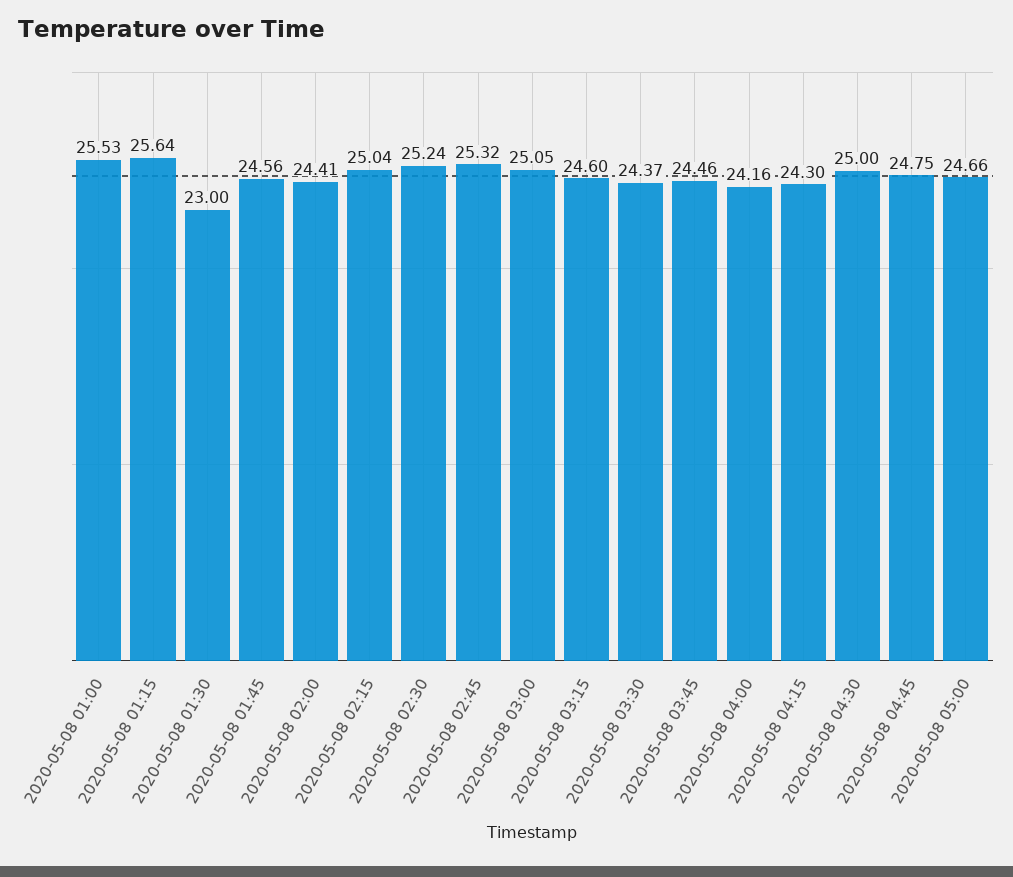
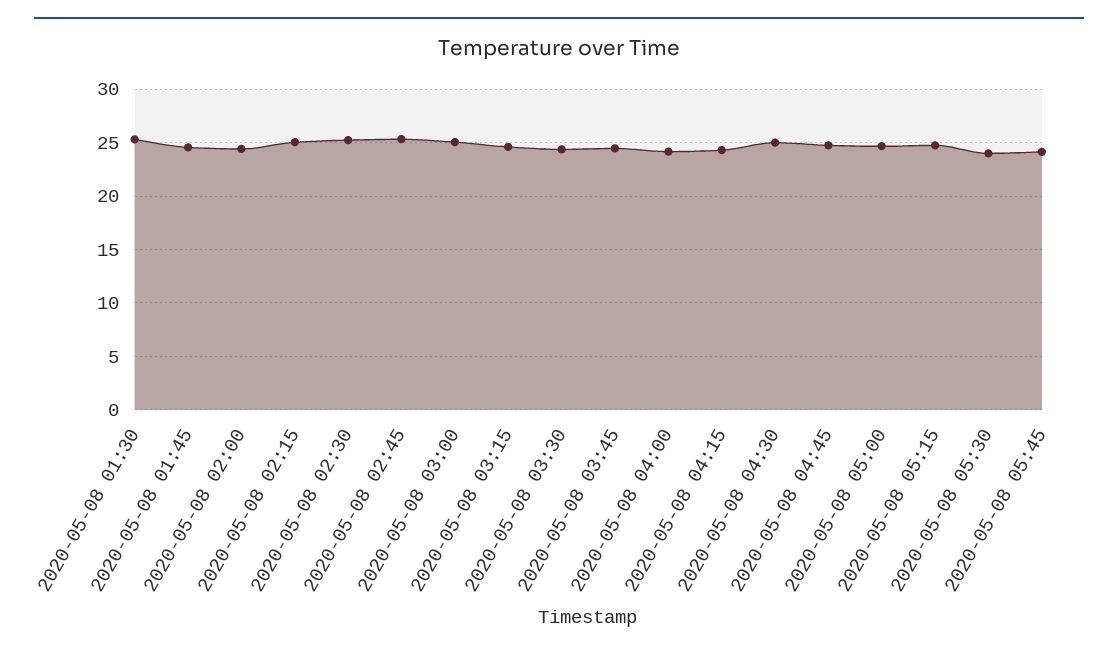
2020-05-08 01:00: 25.53 -> none
2020-05-08 01:15: 25.64 -> none
2020-05-08 01:30: 23 -> 25
2020-05-08 05:15: none -> 25
2020-05-08 05:30: none -> 24
2020-05-08 05:45: none -> 24

